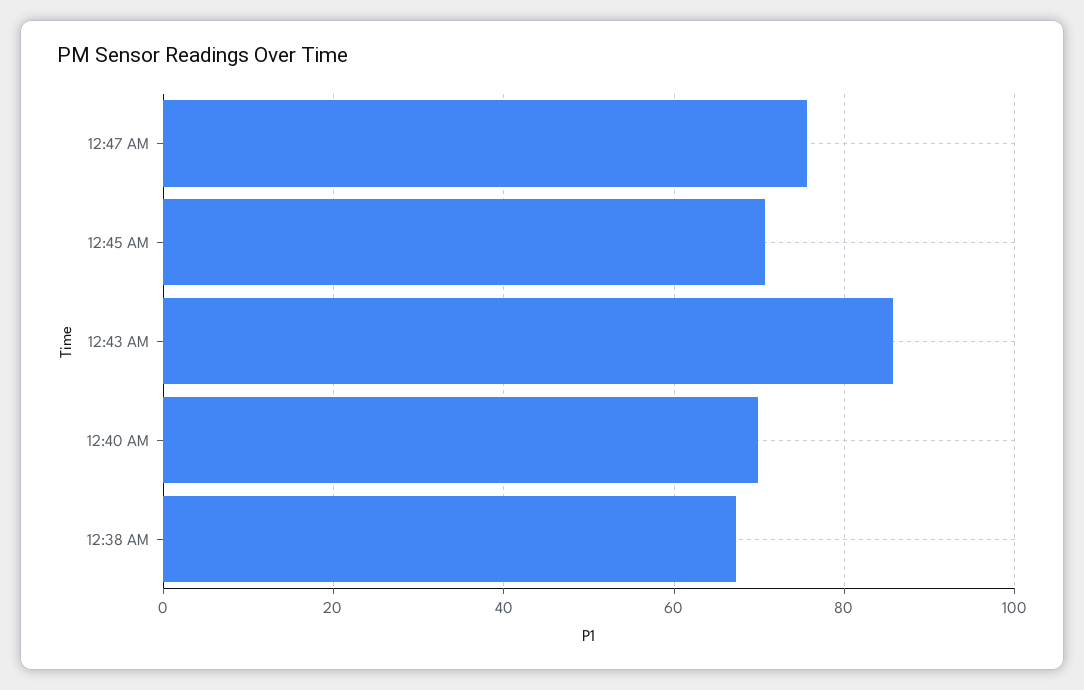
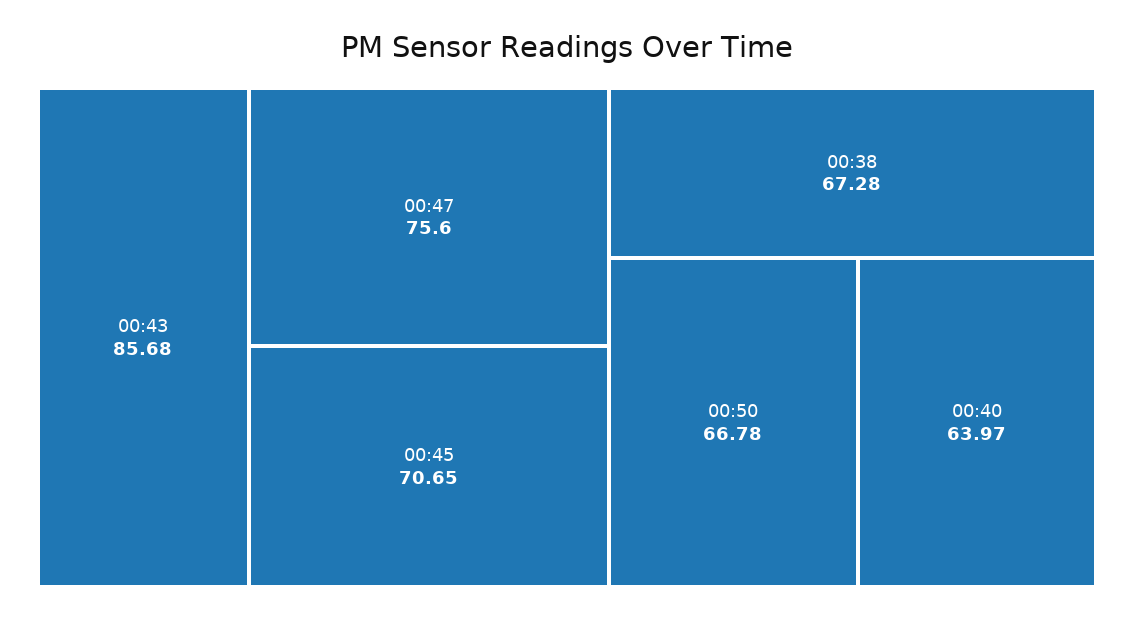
12:40 AM: 70 -> 63.97
00:50: none -> 66.78

